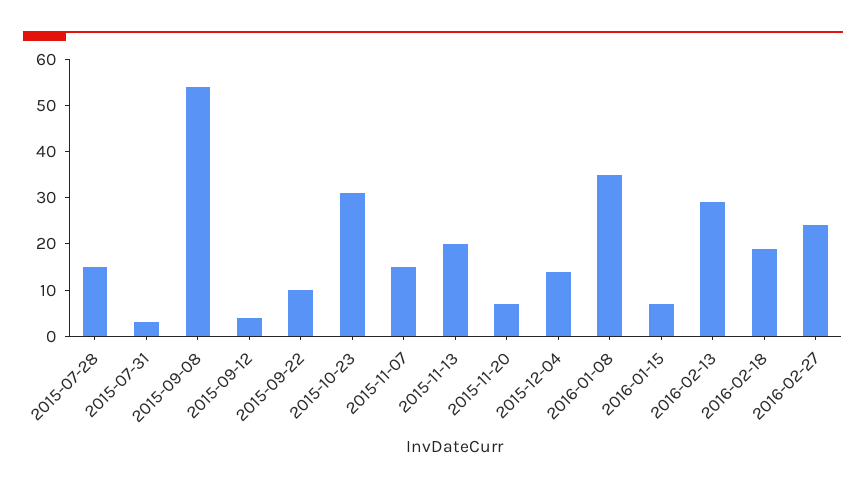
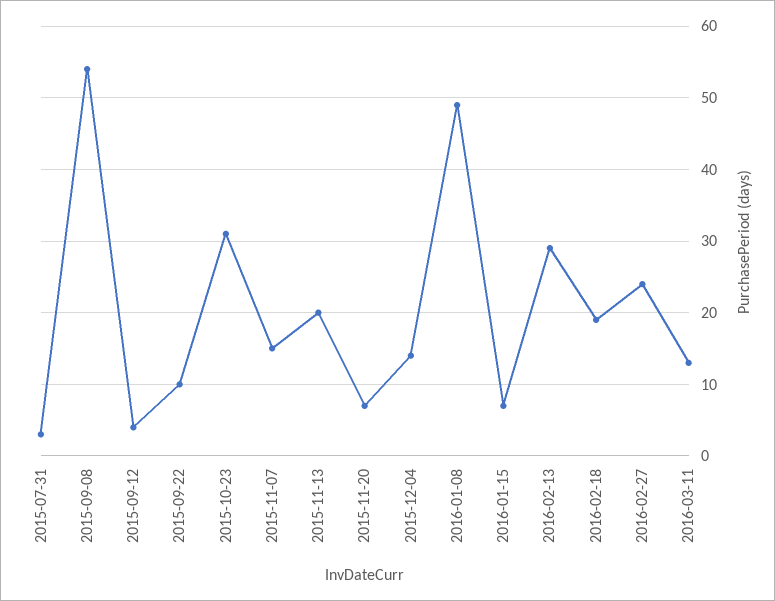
2015-07-28: 15 -> none
2016-01-08: 35 -> 49
2016-03-11: none -> 13

